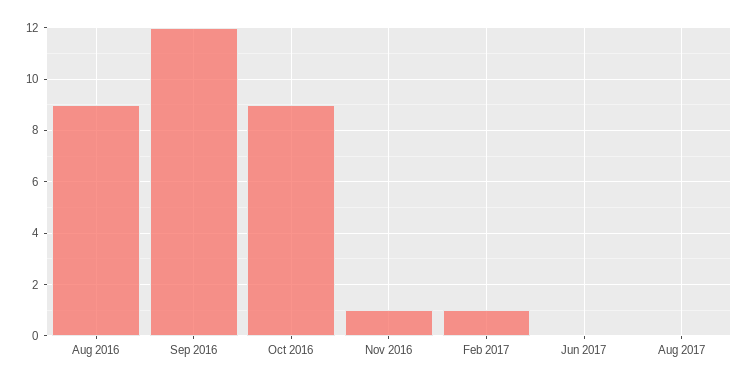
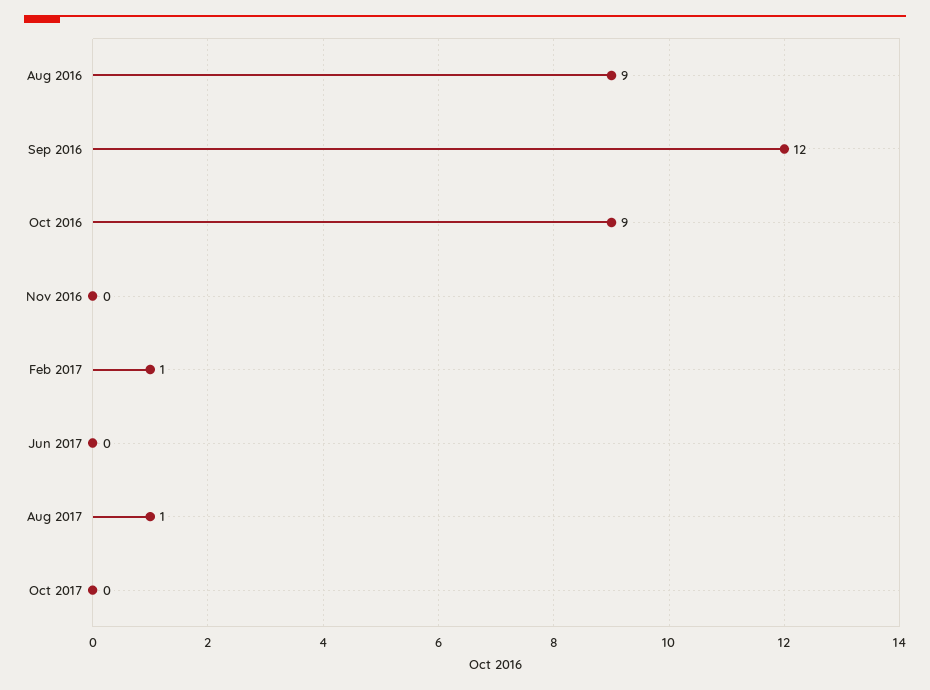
Nov 2016: 1 -> 0
Aug 2017: 0 -> 1
Oct 2017: none -> 0

